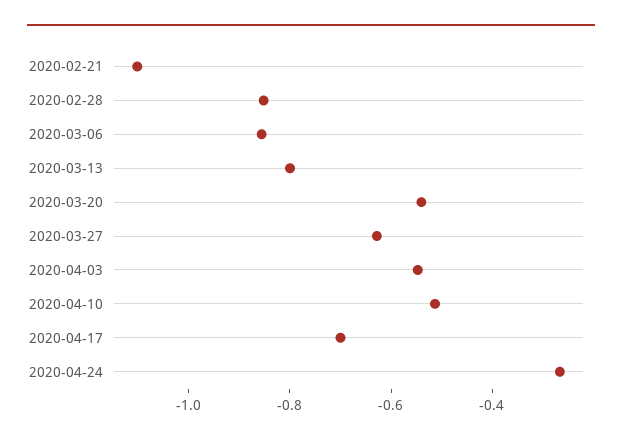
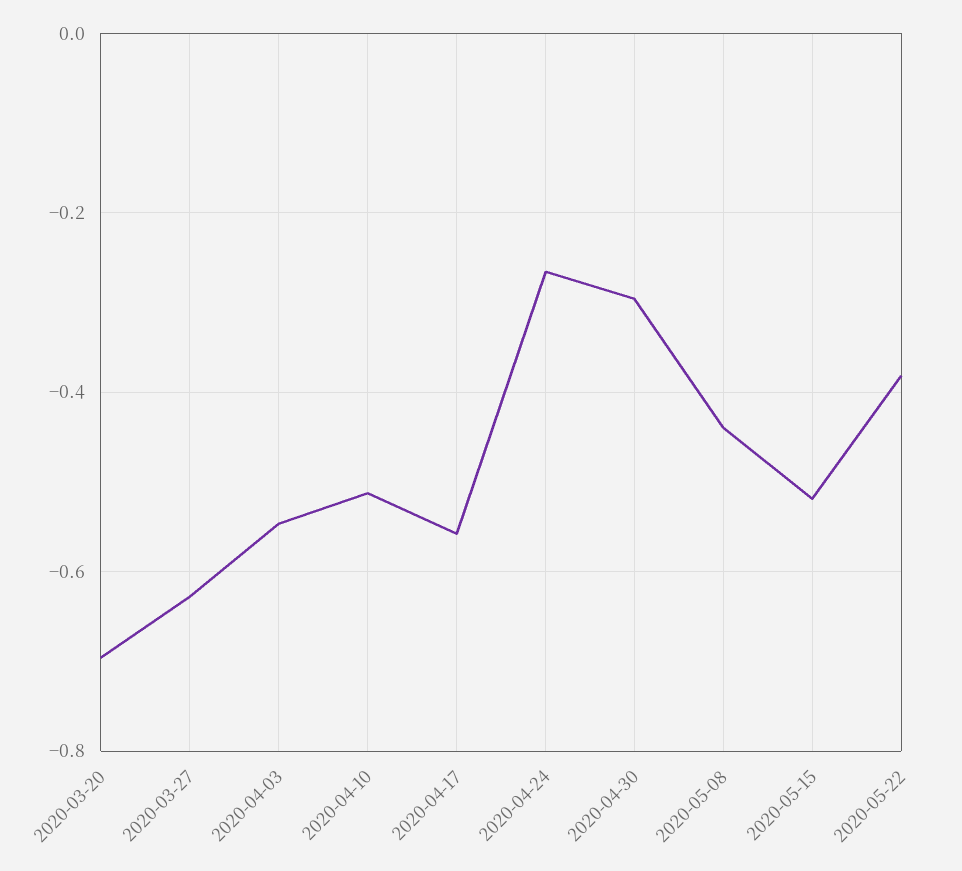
2020-02-21: -1.1 -> none
2020-02-28: -0.85 -> none
2020-03-06: -0.85 -> none
2020-03-13: -0.8 -> none
2020-03-20: -0.55 -> -0.7
2020-04-17: -0.7 -> -0.56
2020-04-30: none -> -0.3
2020-05-08: none -> -0.44
2020-05-15: none -> -0.52
2020-05-22: none -> -0.38

